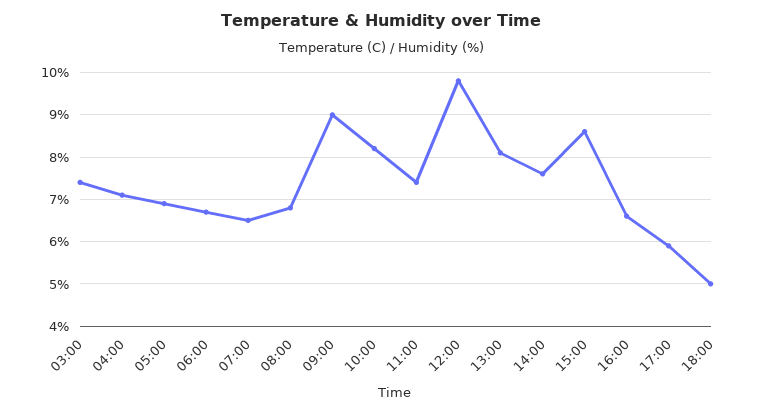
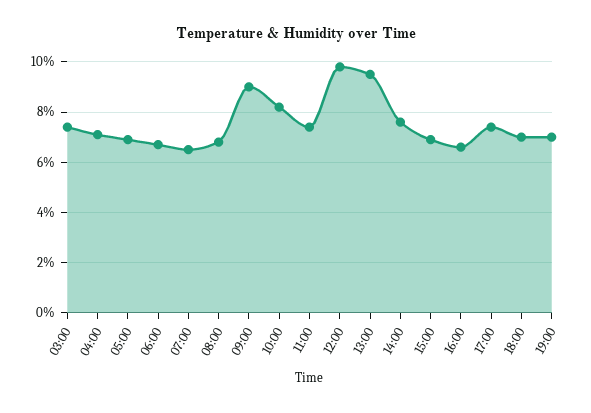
13:00: 8 -> 9.5
15:00: 8.5 -> 7
17:00: 6 -> 7.5
18:00: 5 -> 7
19:00: none -> 7

